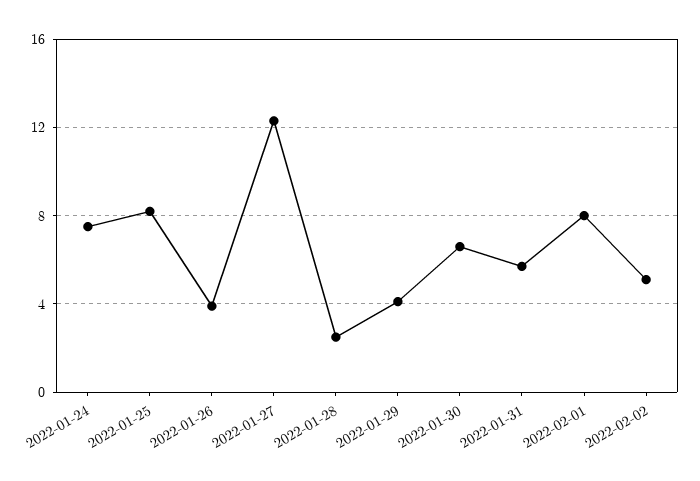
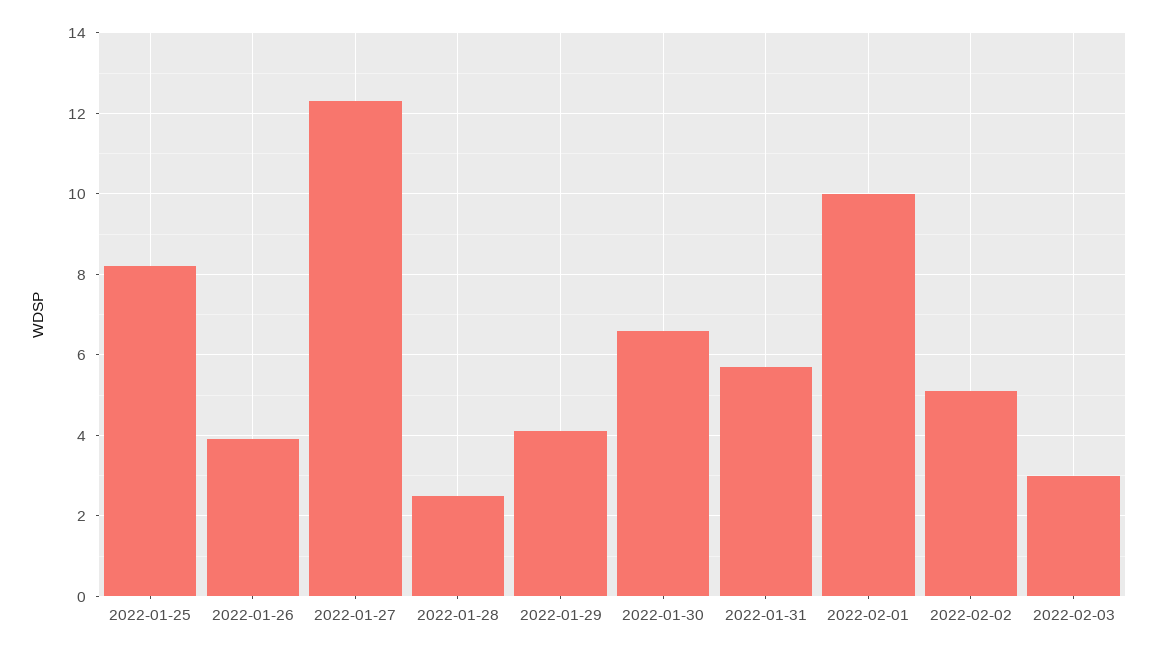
2022-01-24: 7.5 -> none
2022-02-01: 8 -> 10
2022-02-03: none -> 3

